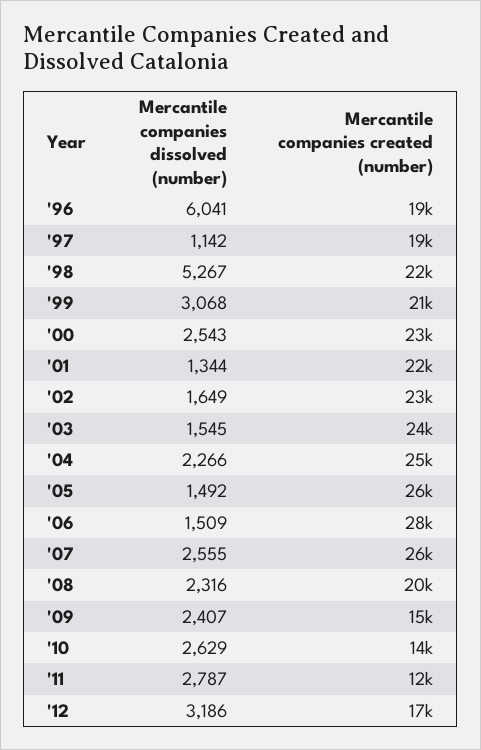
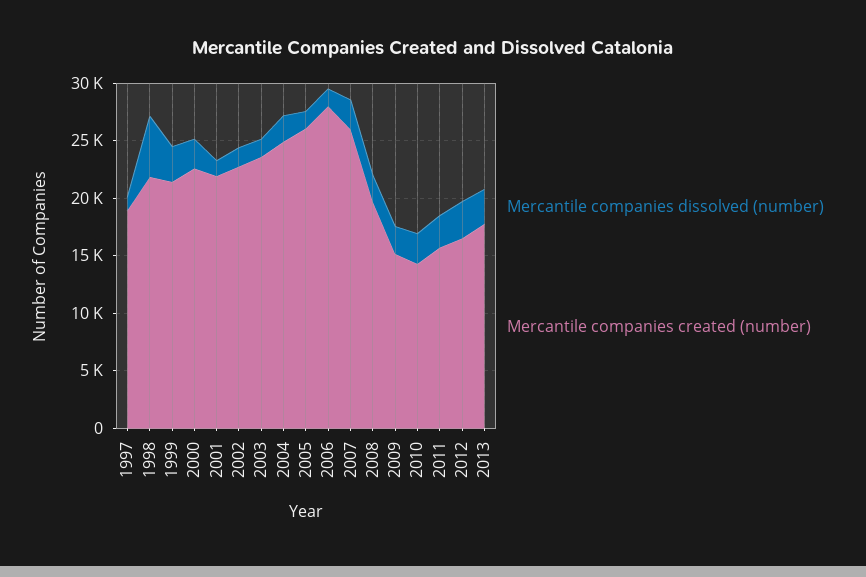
Mercantile companies dissolved (number), '96: 6041 -> none
Mercantile companies created (number), '96: 19000 -> none
Mercantile companies created (number), '11: 12000 -> 16000
Mercantile companies dissolved (number), 2013: none -> 3000
Mercantile companies created (number), 2013: none -> 18000

